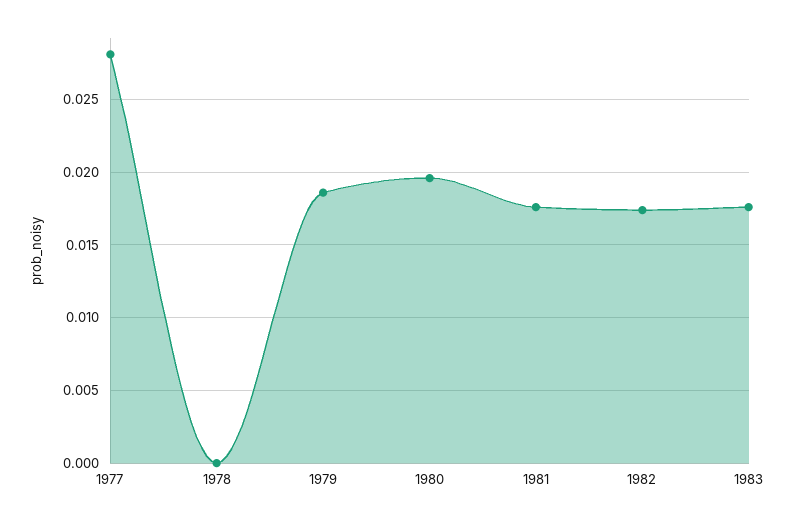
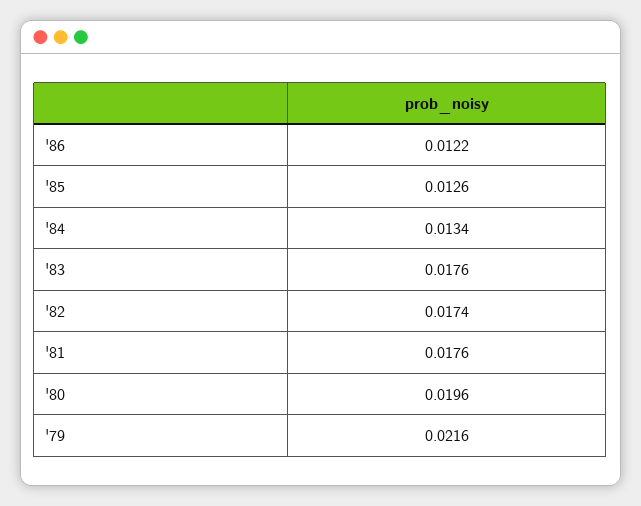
1977: 0.028 -> none
1978: 0 -> none
1979: 0.0185 -> 0.0216
'86: none -> 0.0122
'85: none -> 0.0126
'84: none -> 0.0134

